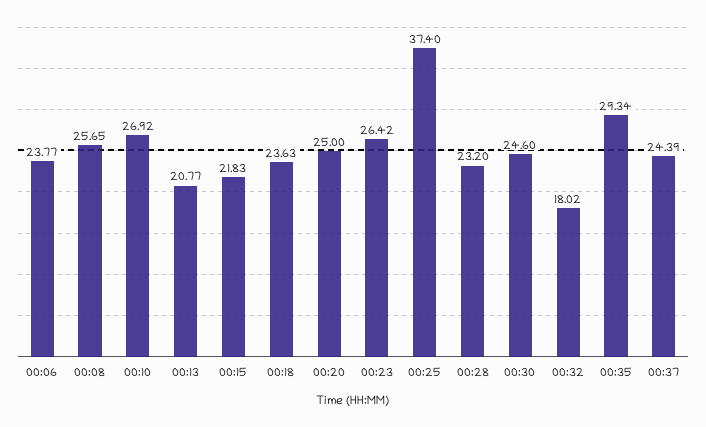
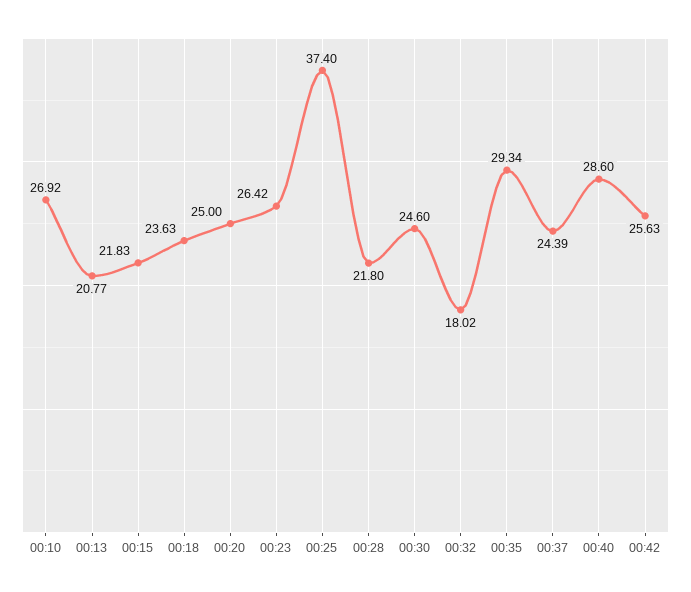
00:06: 23.77 -> none
00:08: 25.65 -> none
00:28: 23.2 -> 21.8
00:40: none -> 28.6
00:42: none -> 25.63

